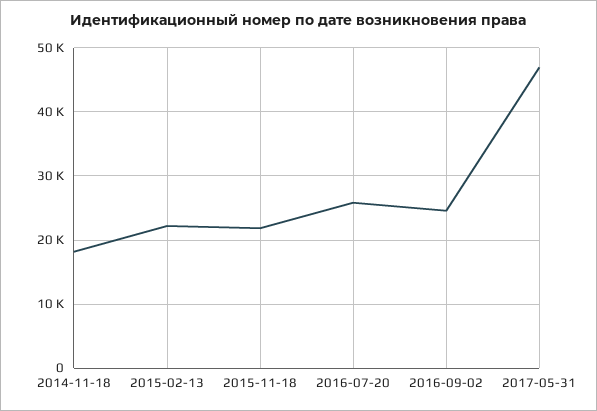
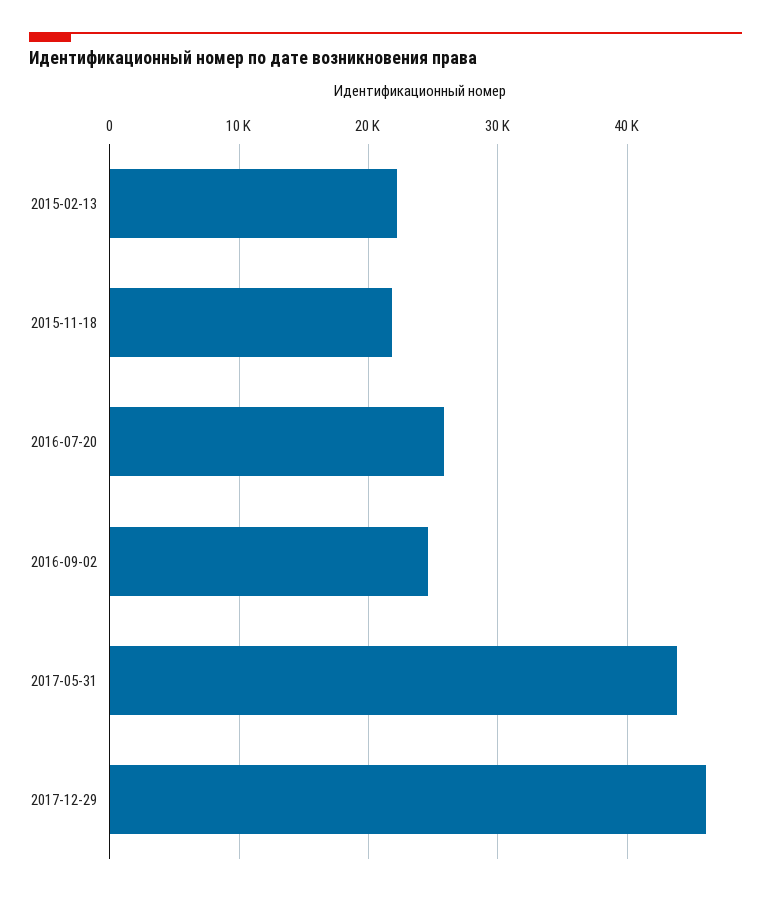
2014-11-18: 18000 -> none
2017-05-31: 47000 -> 44000
2017-12-29: none -> 46000

